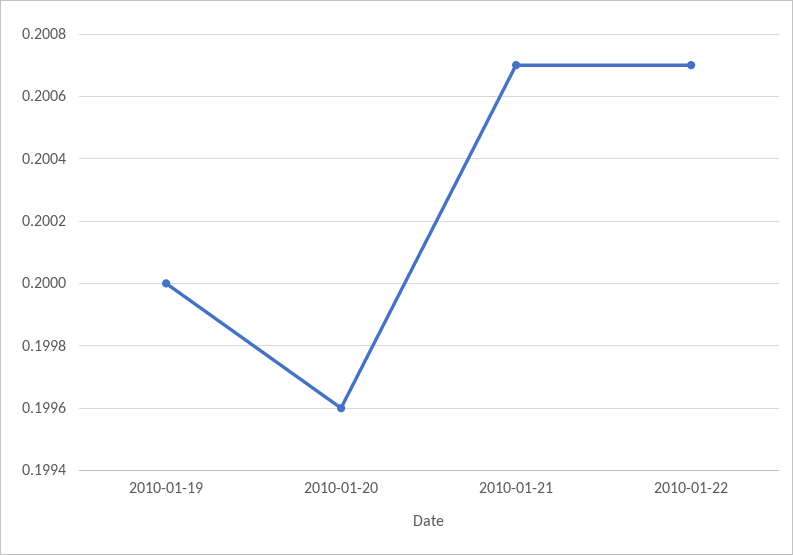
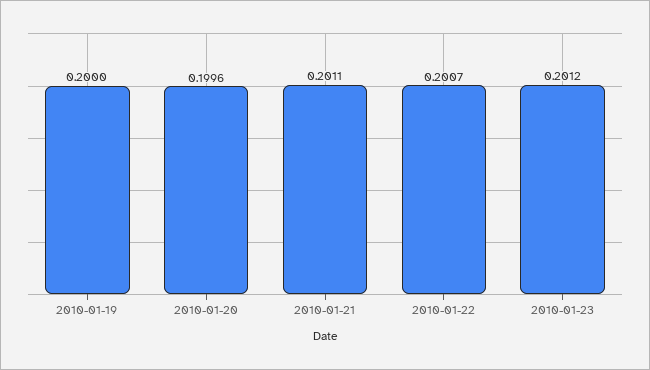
2010-01-21: 0.2007 -> 0.2011
2010-01-23: none -> 0.2012

